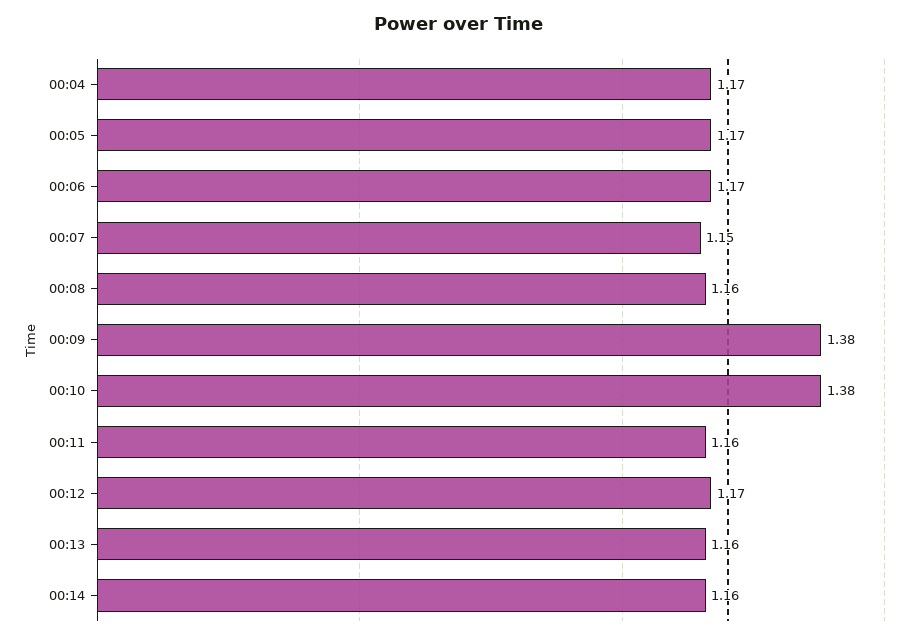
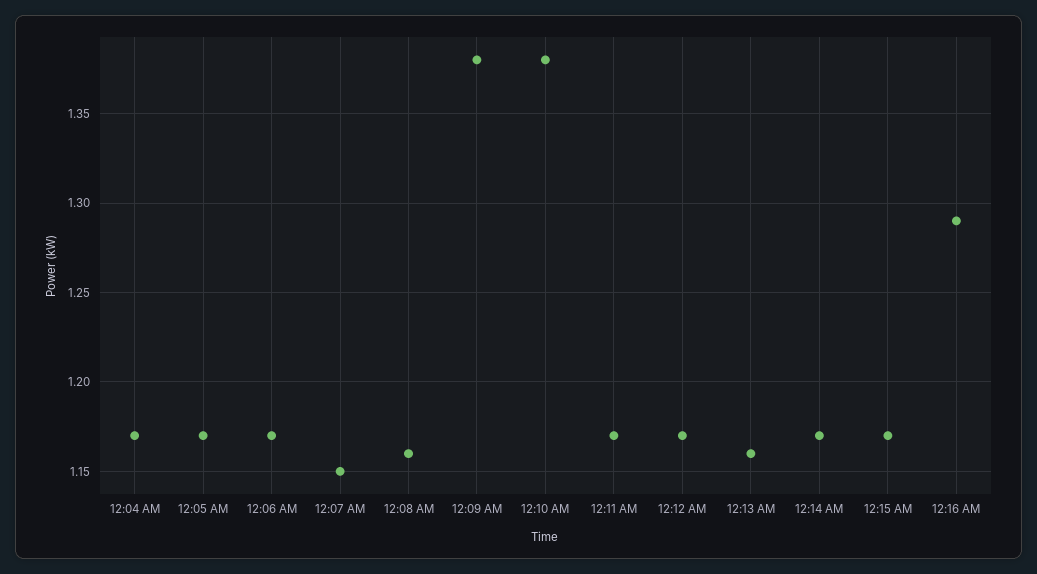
00:11: 1.16 -> 1.17
00:14: 1.16 -> 1.17
12:15 AM: none -> 1.17
12:16 AM: none -> 1.29

